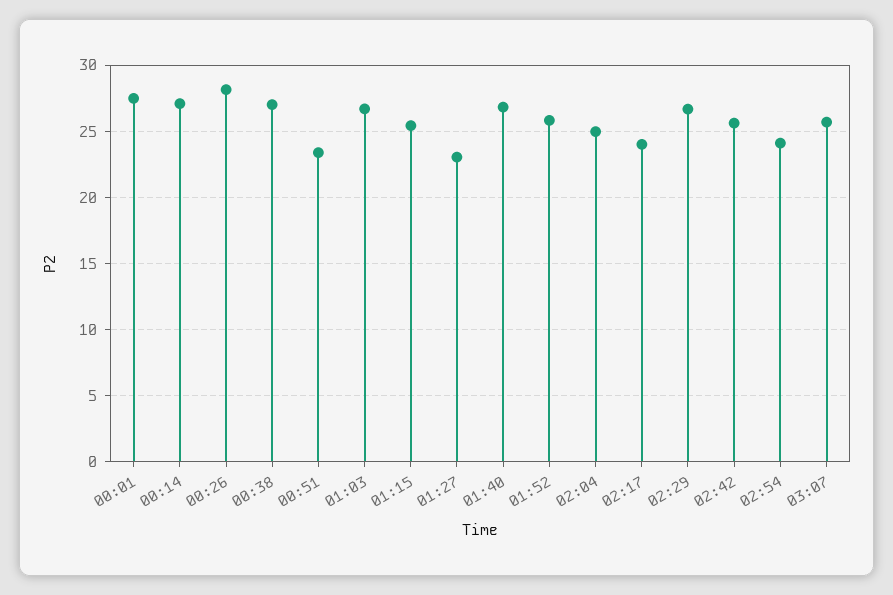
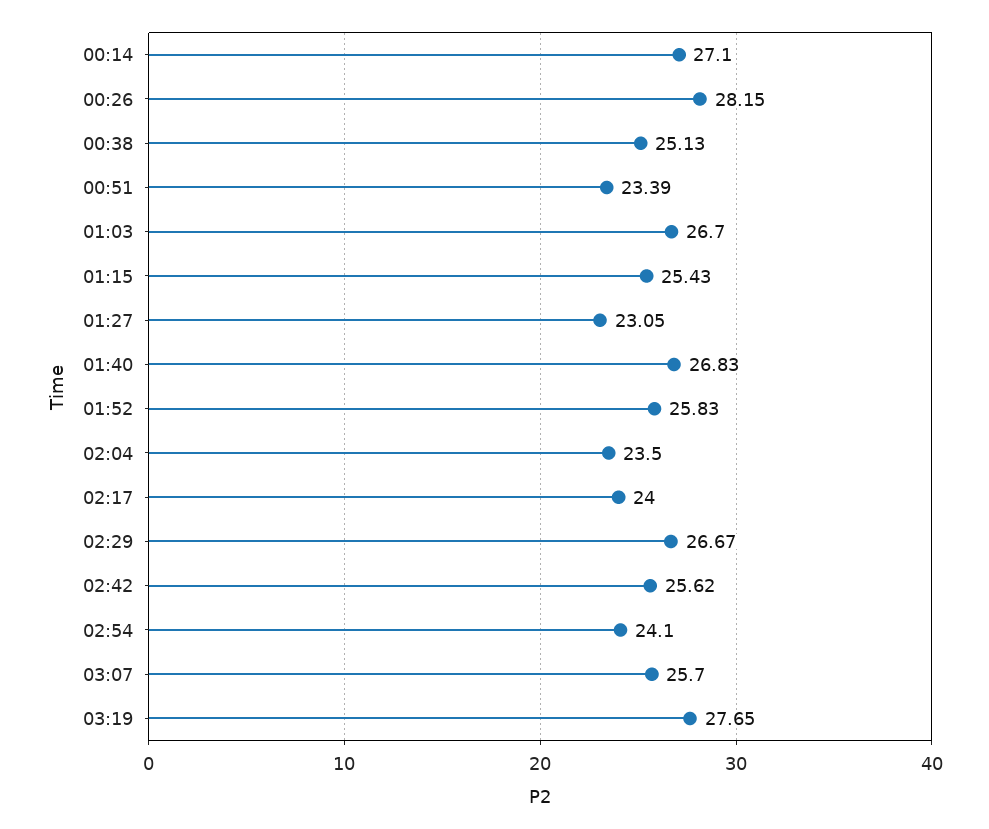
00:01: 27.5 -> none
00:38: 27 -> 25.13
02:04: 25 -> 23.5
03:19: none -> 27.65

